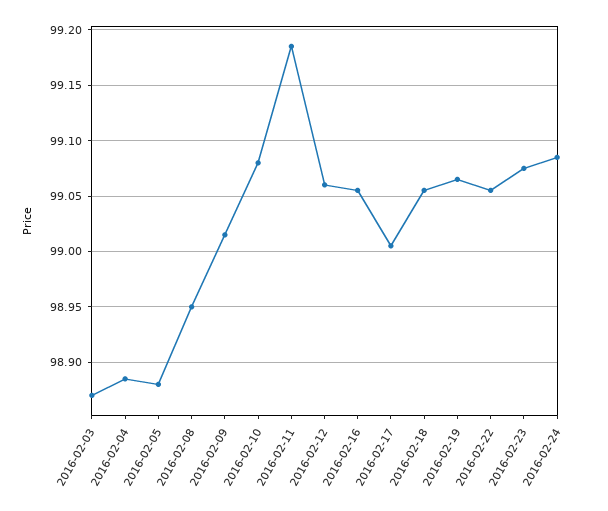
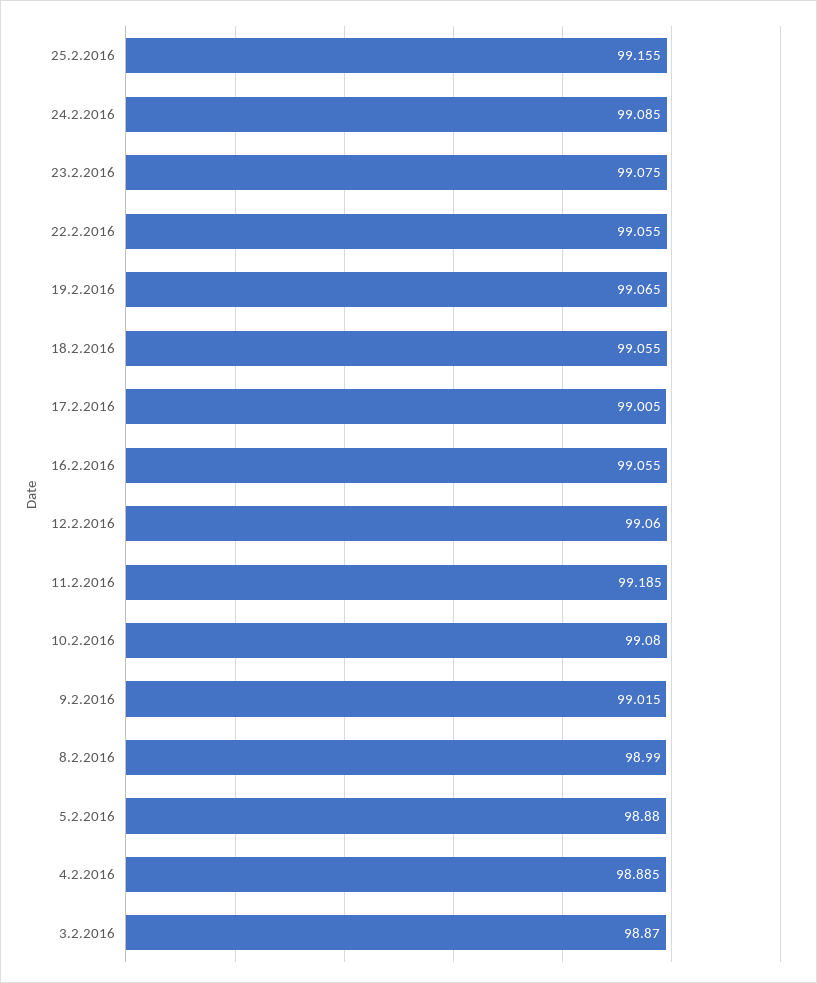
2016-02-08: 98.95 -> 98.99
25.2.2016: none -> 99.155

